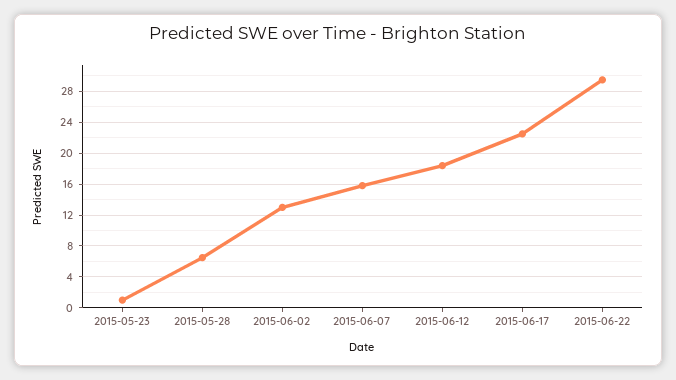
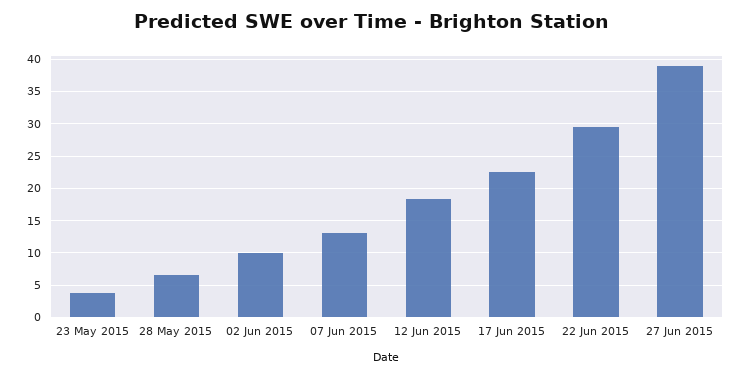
2015-05-23: 1 -> 4
2015-06-02: 13 -> 10
2015-06-07: 16 -> 13
27 Jun 2015: none -> 39

